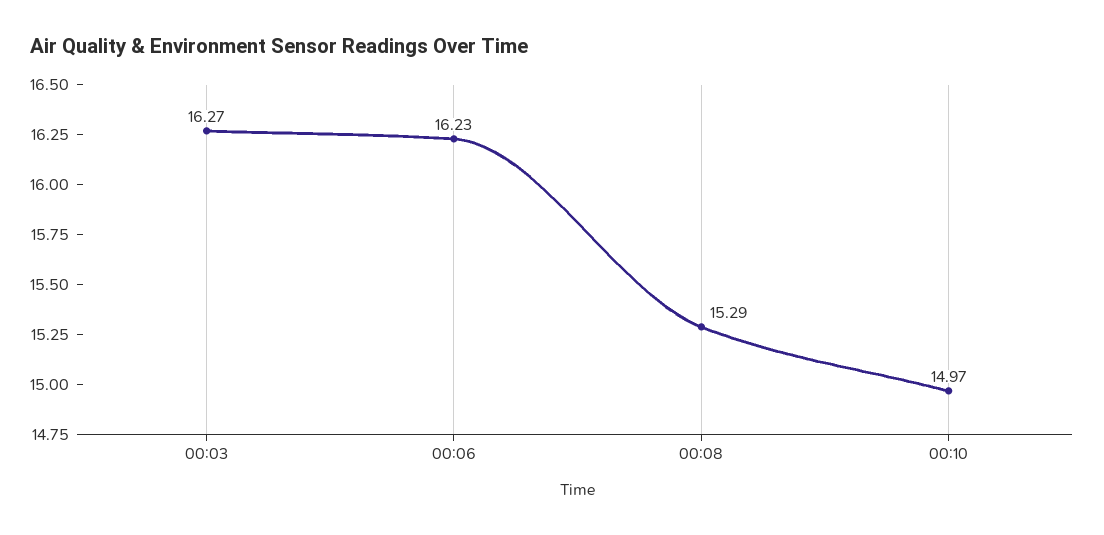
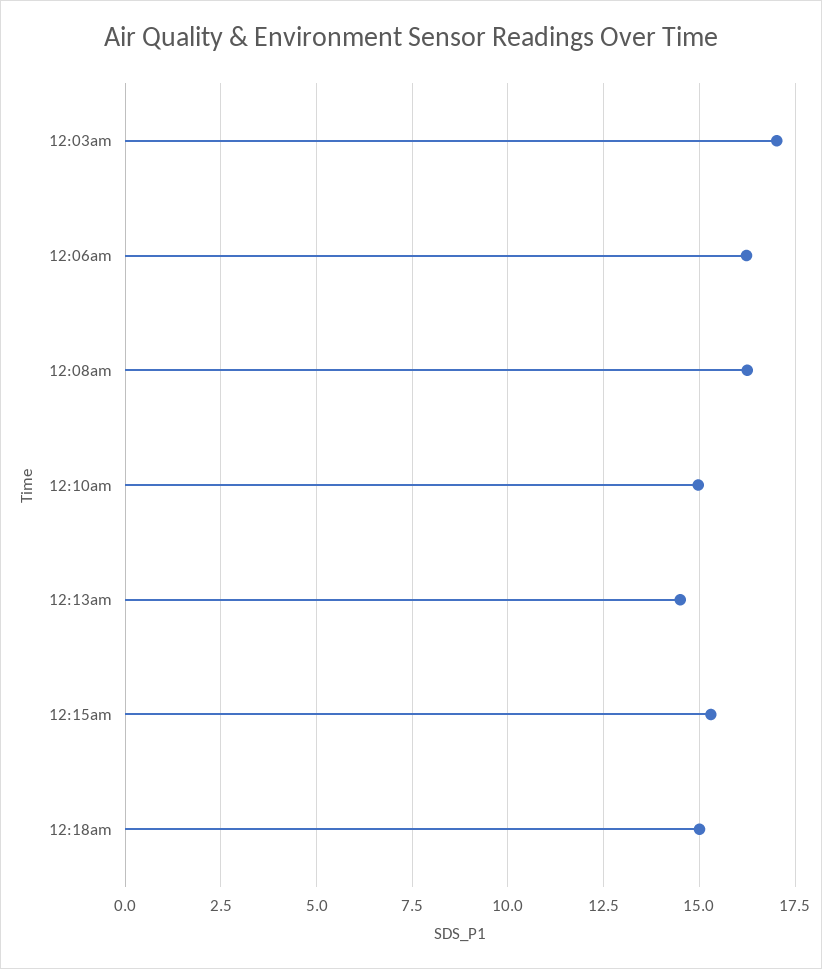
00:03: 16.27 -> 17
00:08: 15.29 -> 16.25
12:13am: none -> 14.5
12:15am: none -> 15.25
12:18am: none -> 15

